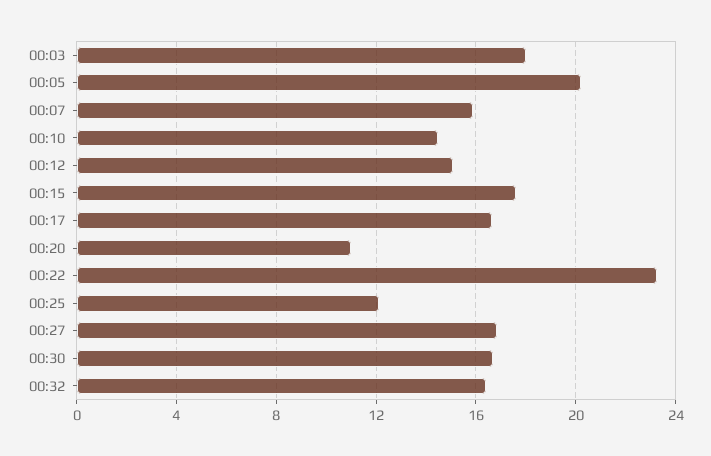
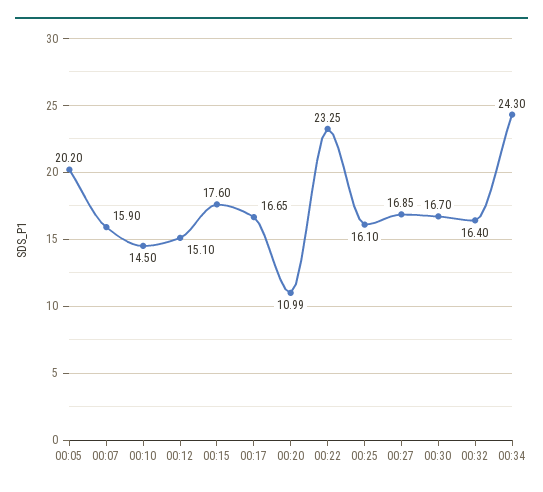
00:03: 18 -> none
00:25: 12 -> 16.1
00:34: none -> 24.3

